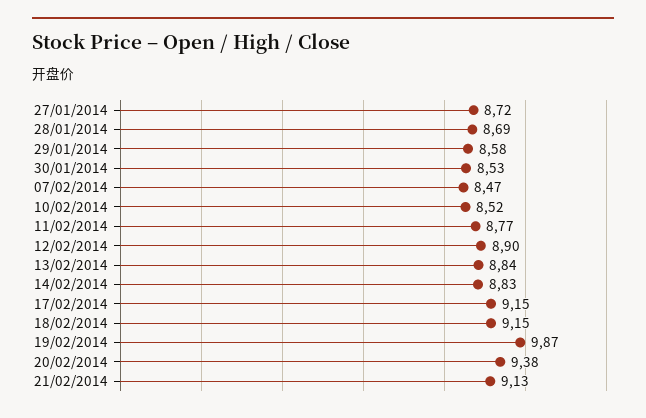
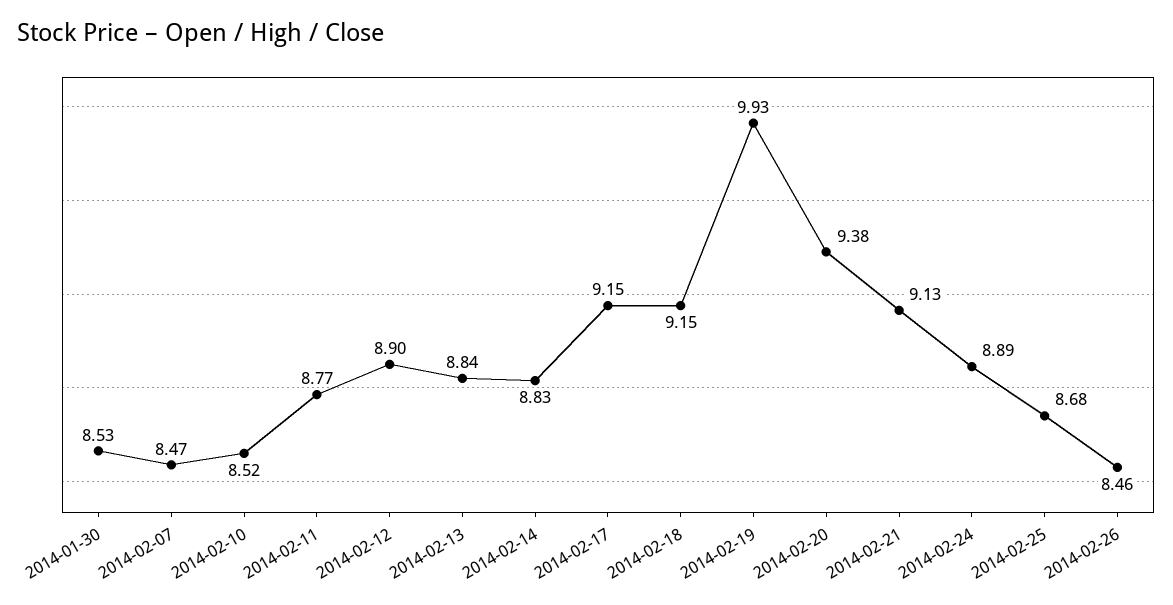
27/01/2014: 8.72 -> none
28/01/2014: 8.69 -> none
29/01/2014: 8.58 -> none
19/02/2014: 9.87 -> 9.93
2014-02-24: none -> 8.89
2014-02-25: none -> 8.68
2014-02-26: none -> 8.46

